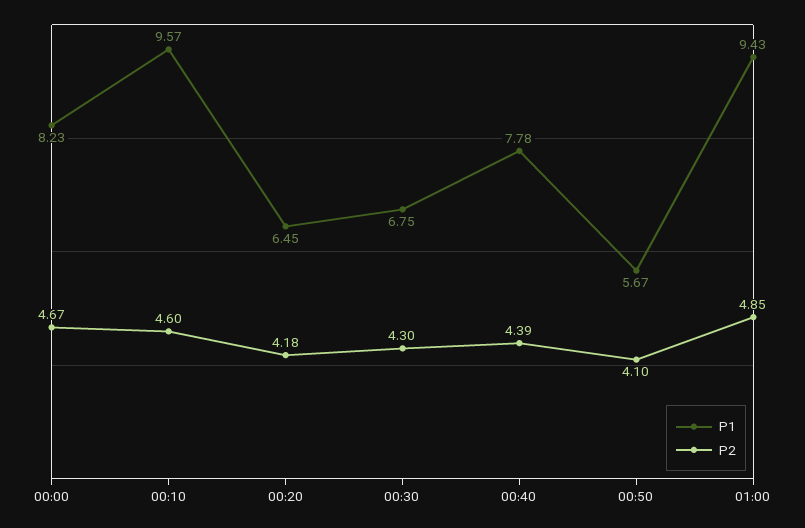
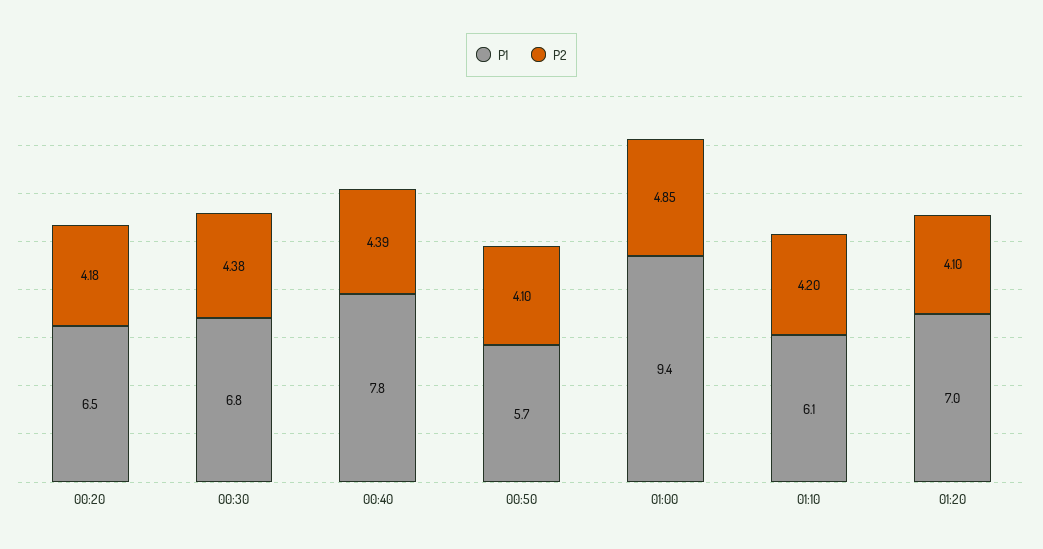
P1, 00:00: 8.23 -> none
P2, 00:00: 4.67 -> none
P1, 00:10: 9.57 -> none
P2, 00:10: 4.6 -> none
P2, 00:30: 4.3 -> 4.38
P1, 01:10: none -> 6.1
P2, 01:10: none -> 4.2
P1, 01:20: none -> 7
P2, 01:20: none -> 4.1

